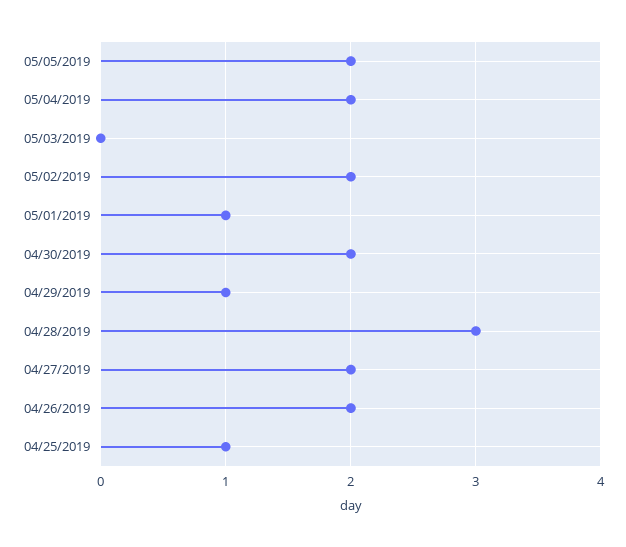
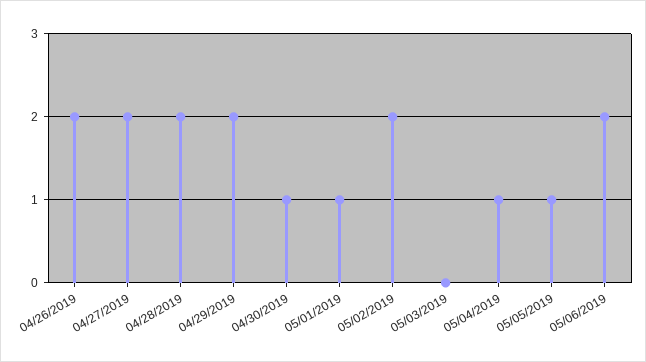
05/05/2019: 2 -> 1
05/04/2019: 2 -> 1
04/30/2019: 2 -> 1
04/29/2019: 1 -> 2
04/28/2019: 3 -> 2
04/25/2019: 1 -> none
05/06/2019: none -> 2

